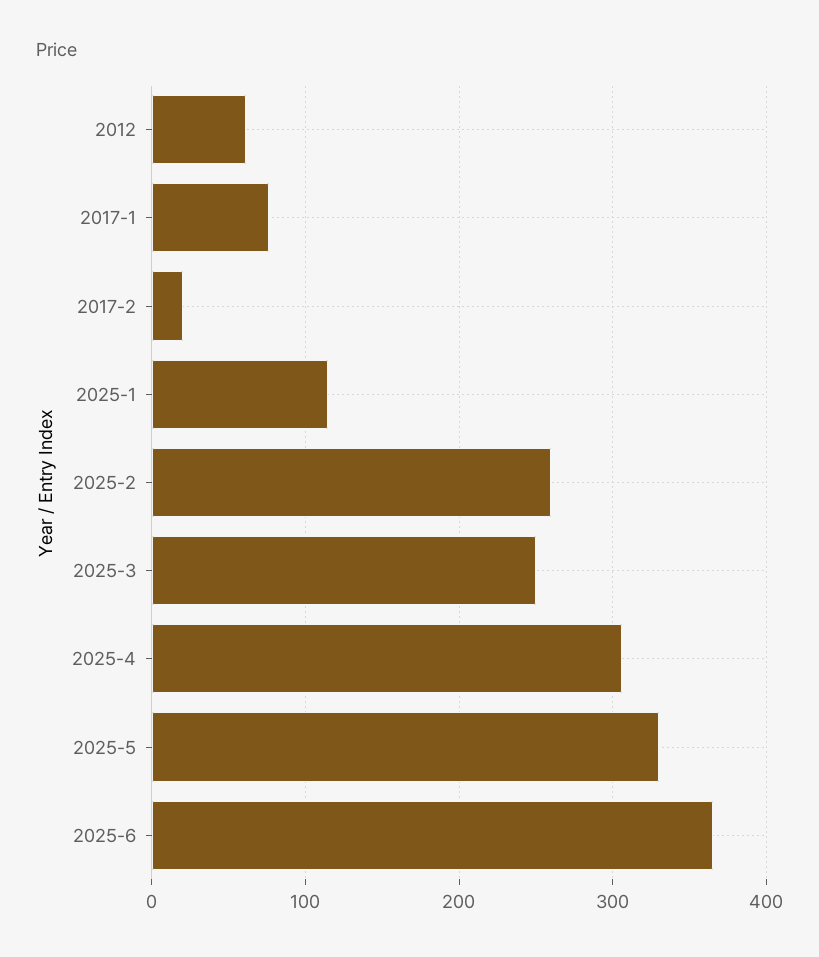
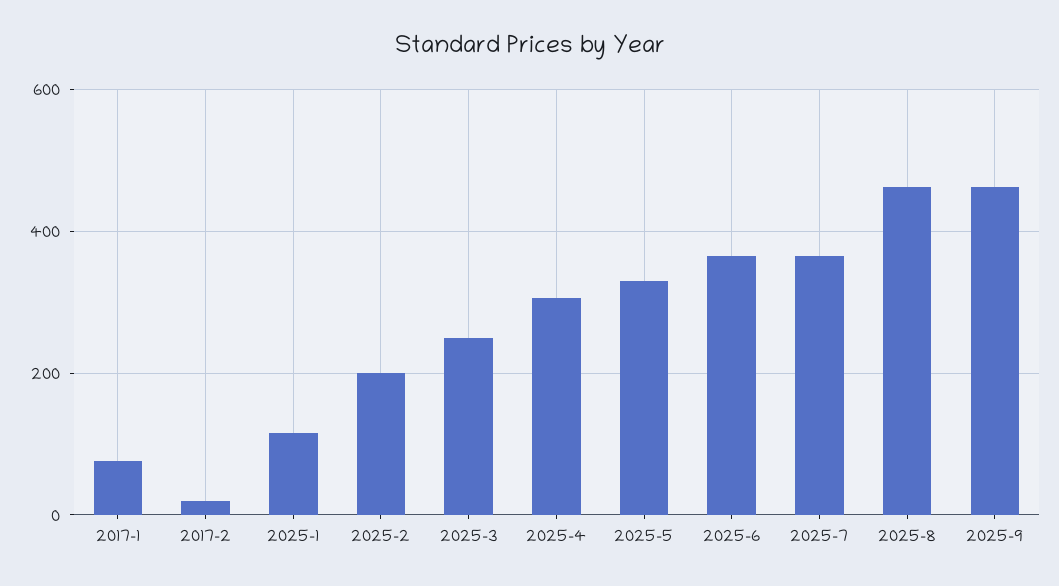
2012: 60 -> none
2025-2: 260 -> 200
2025-7: none -> 360
2025-8: none -> 460
2025-9: none -> 460

